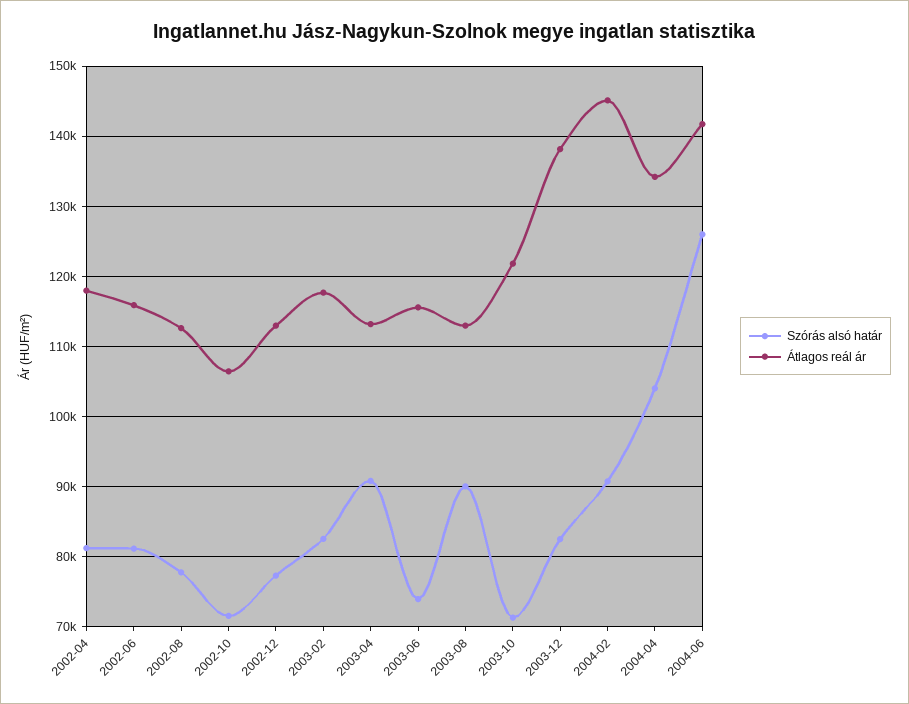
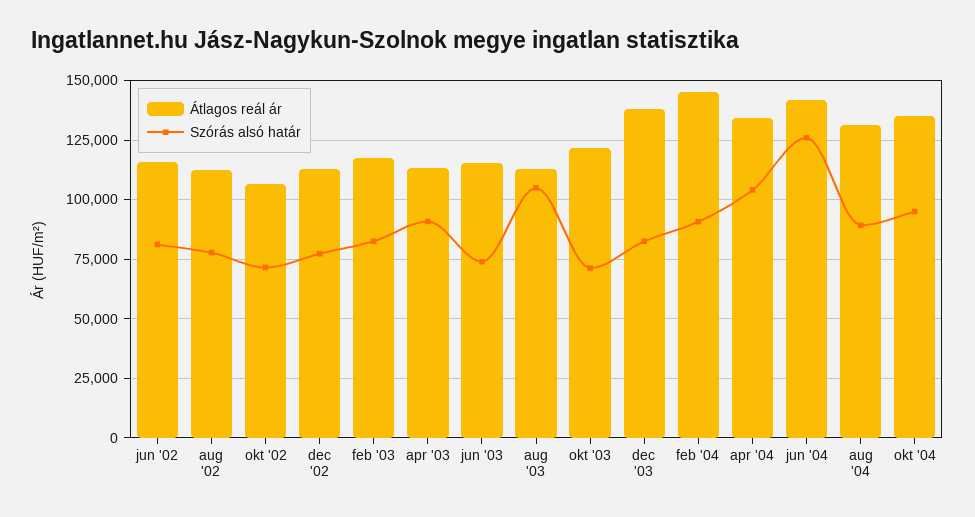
Szórás alsó határ, 2002-04: 81000 -> none
Átlagos reál ár, 2002-04: 118000 -> none
Szórás alsó határ, 2003-08: 90000 -> 105000
Átlagos reál ár, aug '04: none -> 130000
Szórás alsó határ, aug '04: none -> 90000
Átlagos reál ár, okt '04: none -> 135000
Szórás alsó határ, okt '04: none -> 95000

